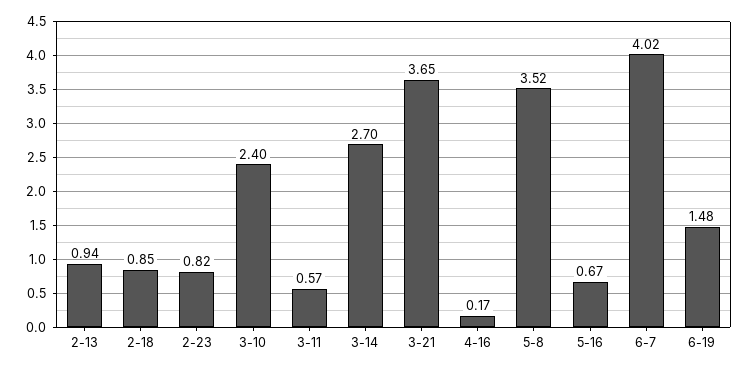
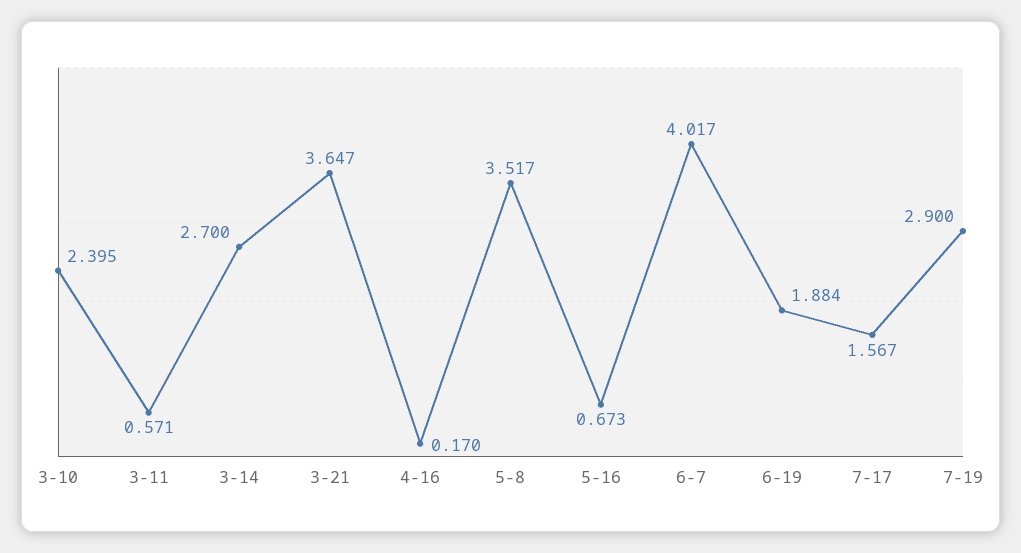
2-13: 0.94 -> none
2-18: 0.85 -> none
2-23: 0.82 -> none
6-19: 1.48 -> 1.884
7-17: none -> 1.567
7-19: none -> 2.9

